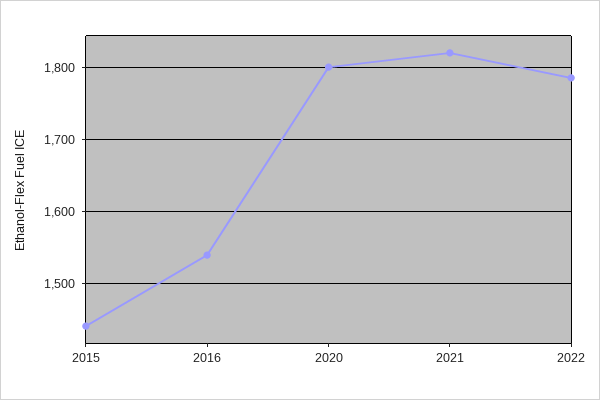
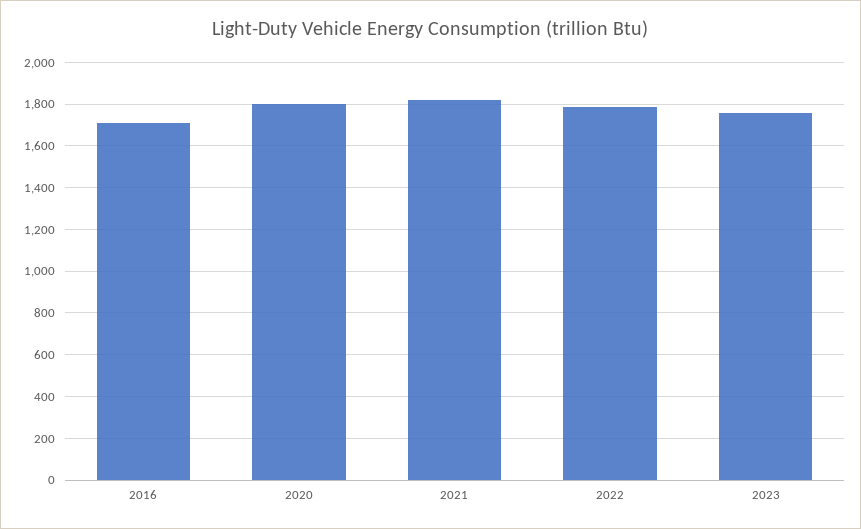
2015: 1440 -> none
2016: 1540 -> 1700
2023: none -> 1750

